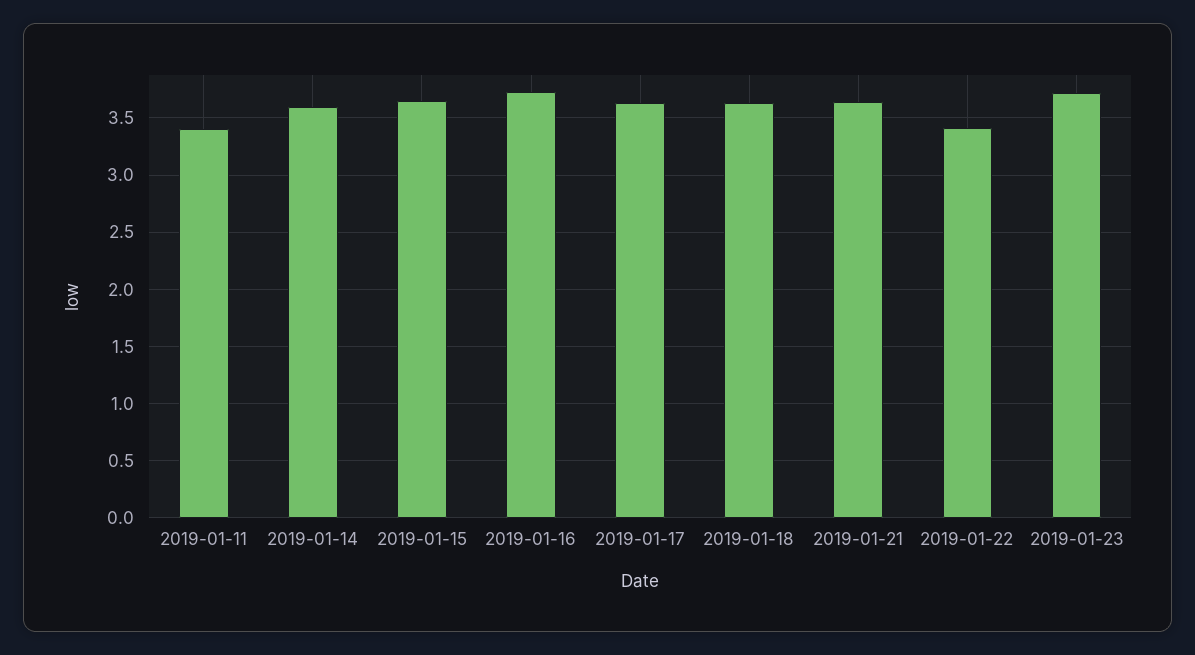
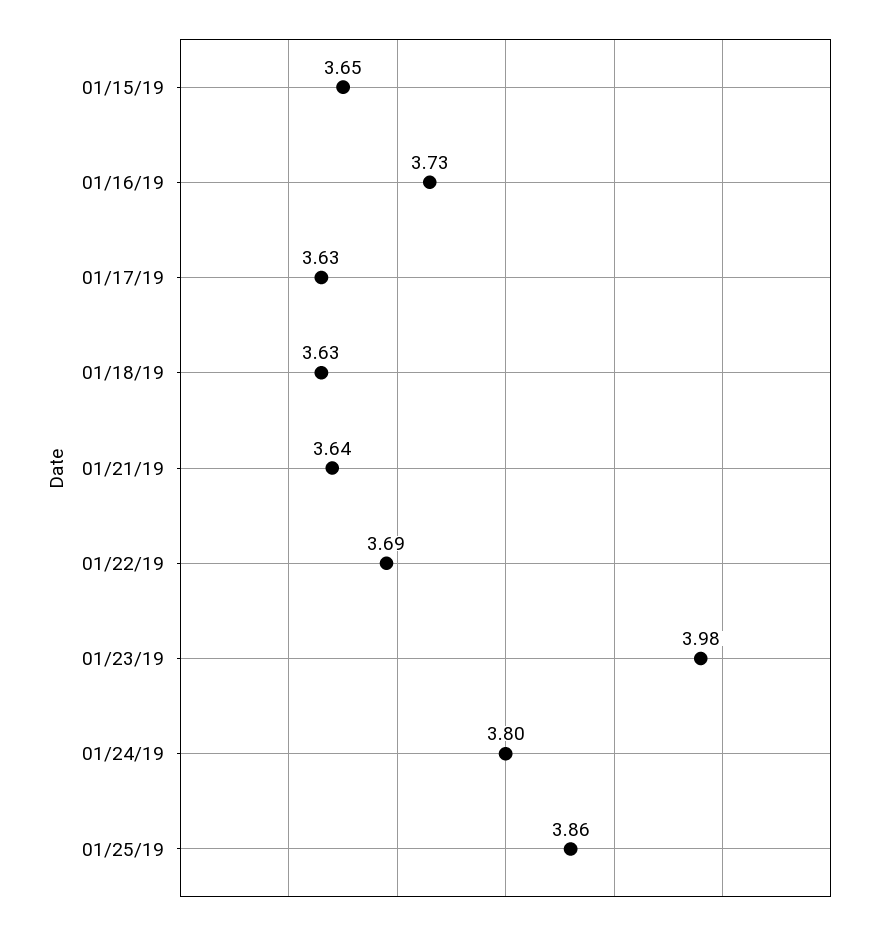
2019-01-11: 3.4 -> none
2019-01-14: 3.6 -> none
2019-01-22: 3.4 -> 3.69
2019-01-23: 3.7 -> 3.98
01/24/19: none -> 3.8
01/25/19: none -> 3.86

